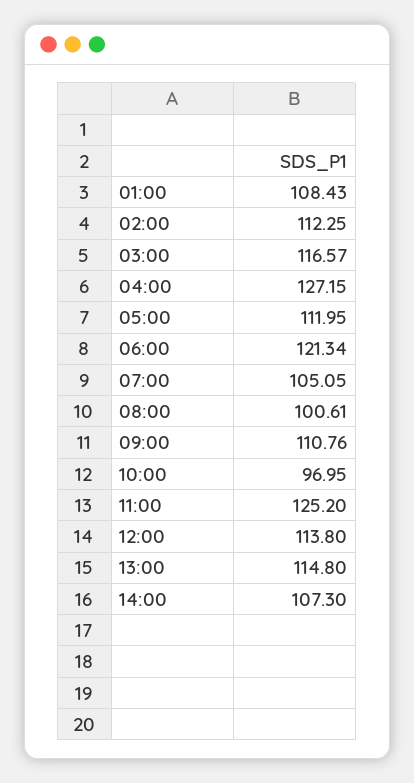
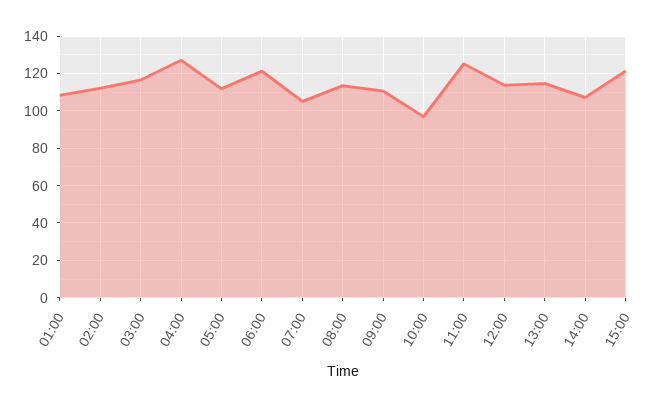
08:00: 100.61 -> 115
15:00: none -> 120

